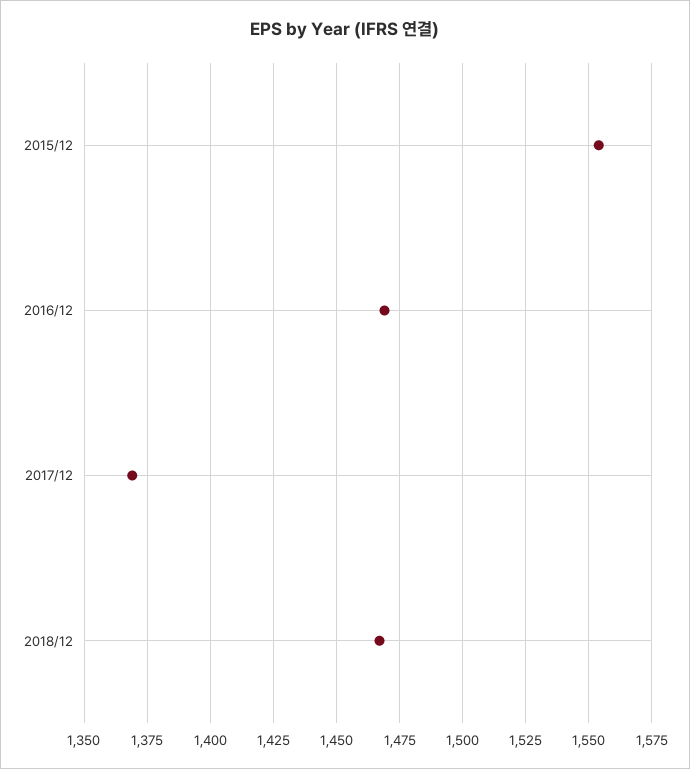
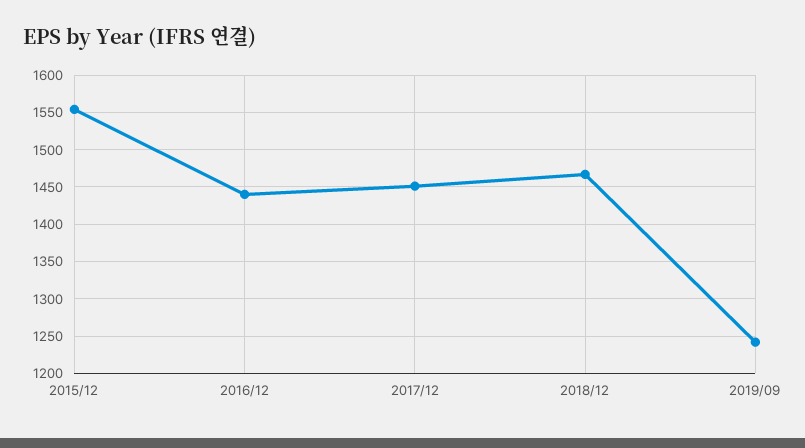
2016/12: 1470 -> 1440
2017/12: 1370 -> 1450
2019/09: none -> 1240

